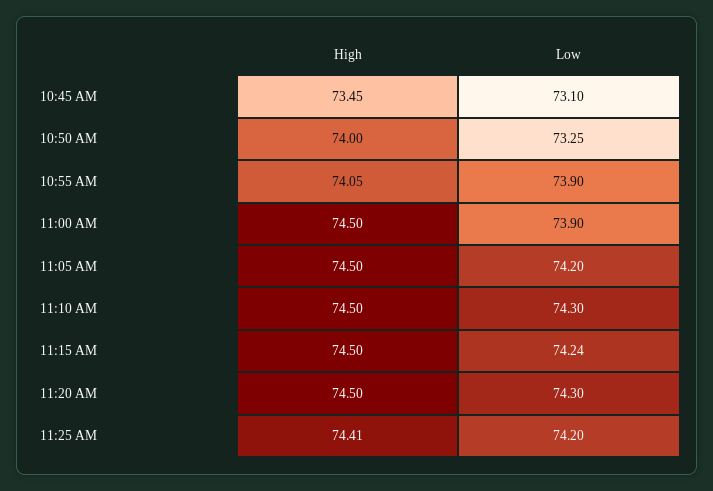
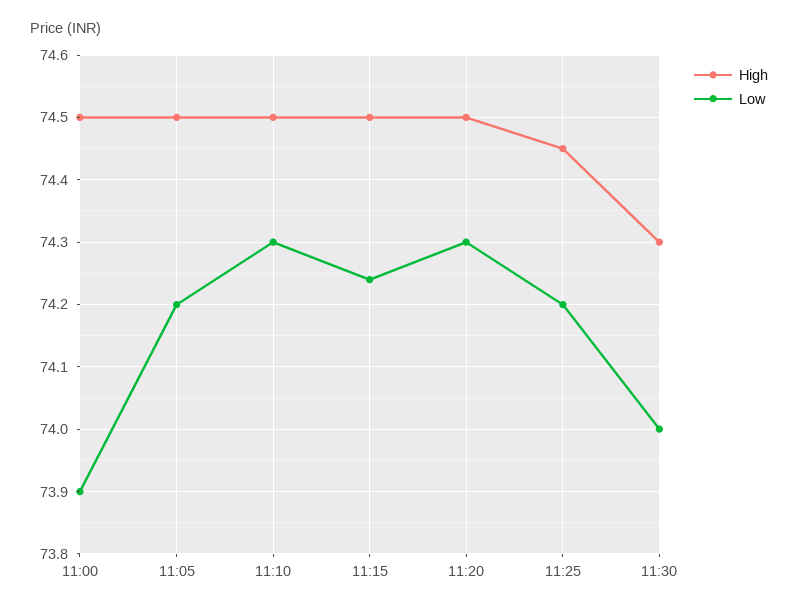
High, 10:45 AM: 73.45 -> none
Low, 10:45 AM: 73.1 -> none
High, 10:50 AM: 74 -> none
Low, 10:50 AM: 73.25 -> none
High, 10:55 AM: 74.05 -> none
Low, 10:55 AM: 73.9 -> none
High, 11:25 AM: 74.41 -> 74.45
High, 11:30: none -> 74.3
Low, 11:30: none -> 74

